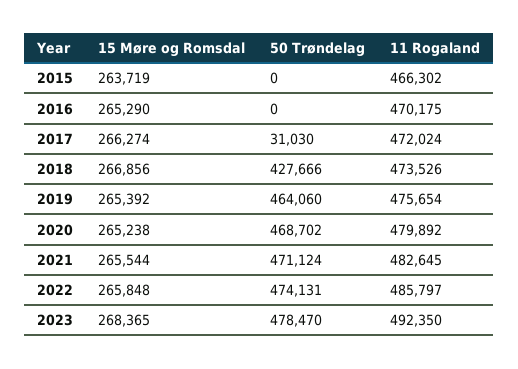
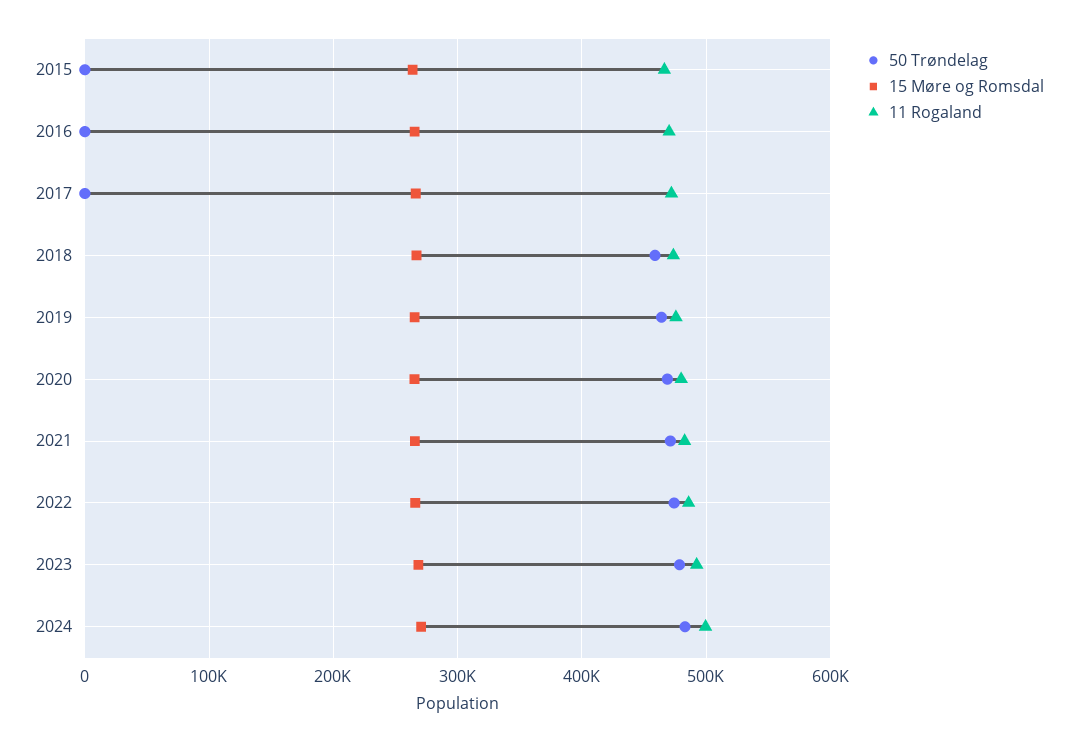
50 Trøndelag, 2017: 31030 -> 0
50 Trøndelag, 2018: 427666 -> 460000
50 Trøndelag, 2024: none -> 480000
15 Møre og Romsdal, 2024: none -> 270000
11 Rogaland, 2024: none -> 500000

